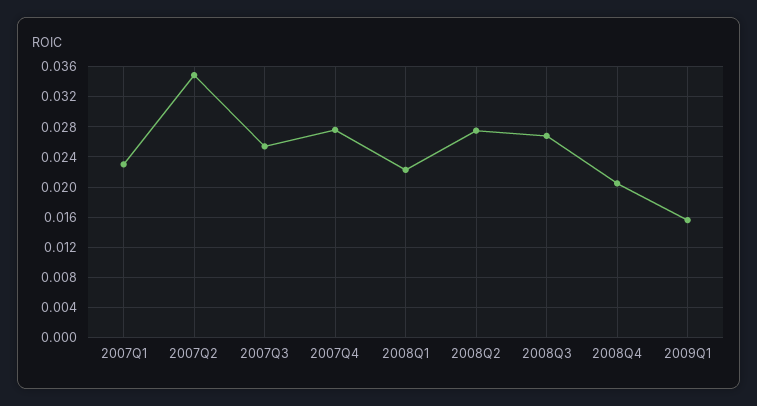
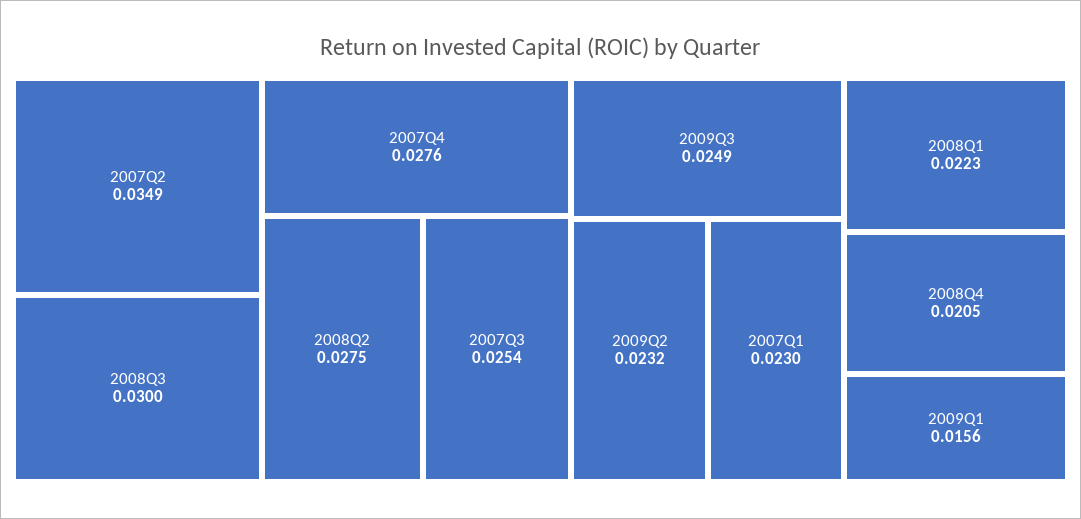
2008Q3: 0.027 -> 0.03
2009Q3: none -> 0.0249
2009Q2: none -> 0.0232

